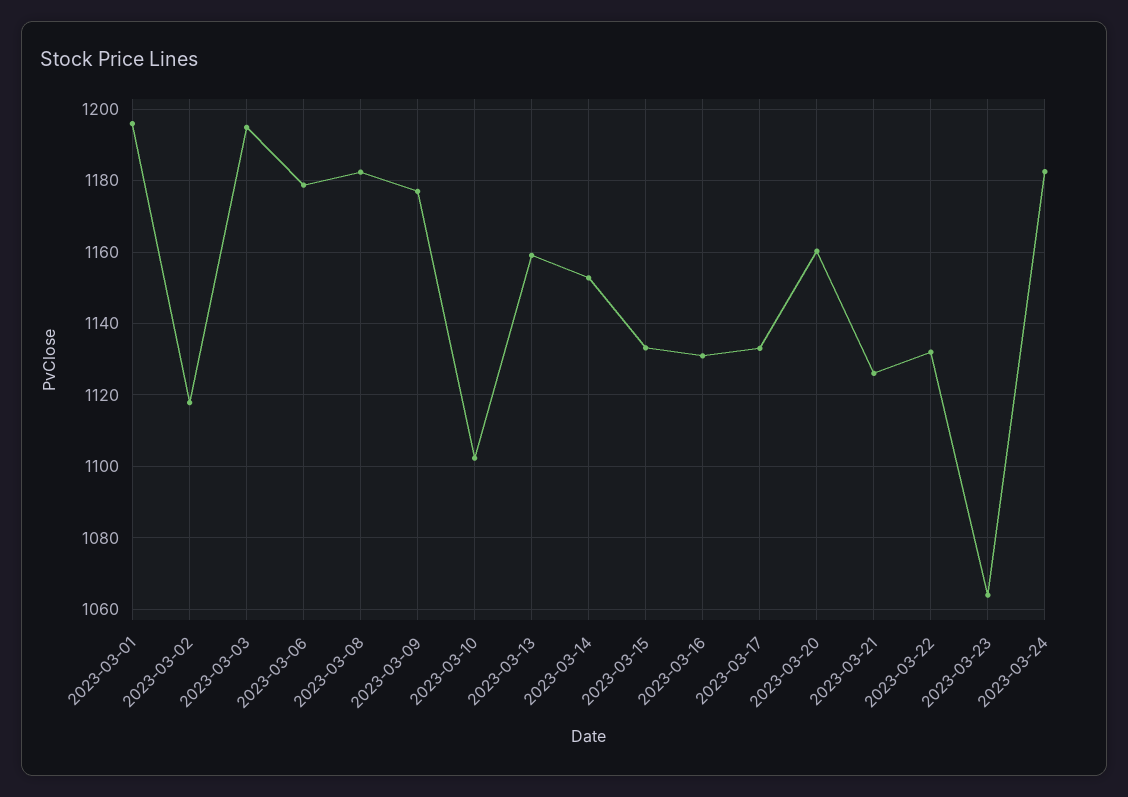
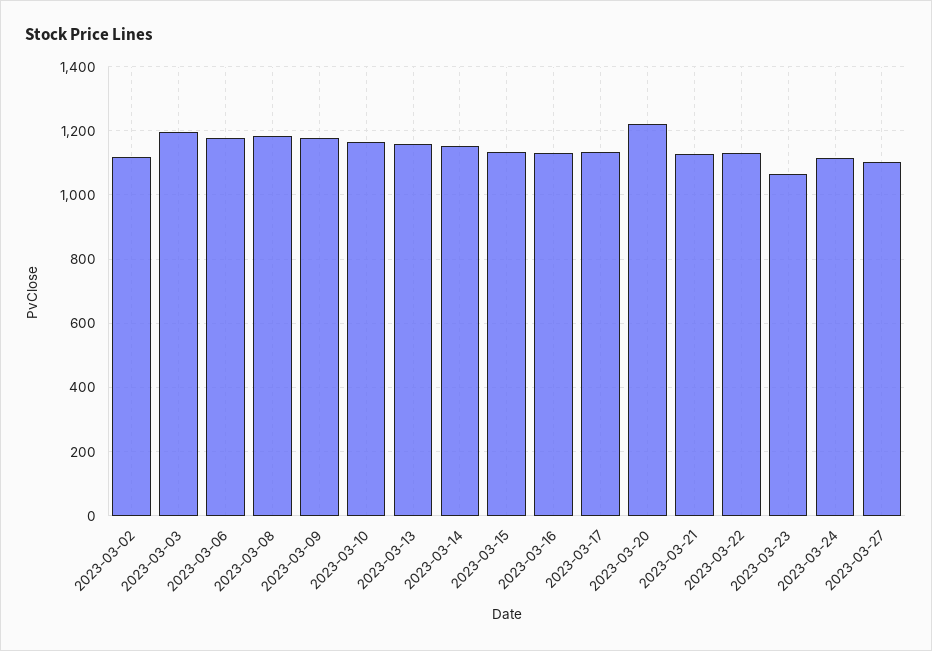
2023-03-01: 1196 -> none
2023-03-10: 1102 -> 1160
2023-03-20: 1160 -> 1220
2023-03-24: 1182 -> 1120
2023-03-27: none -> 1100

